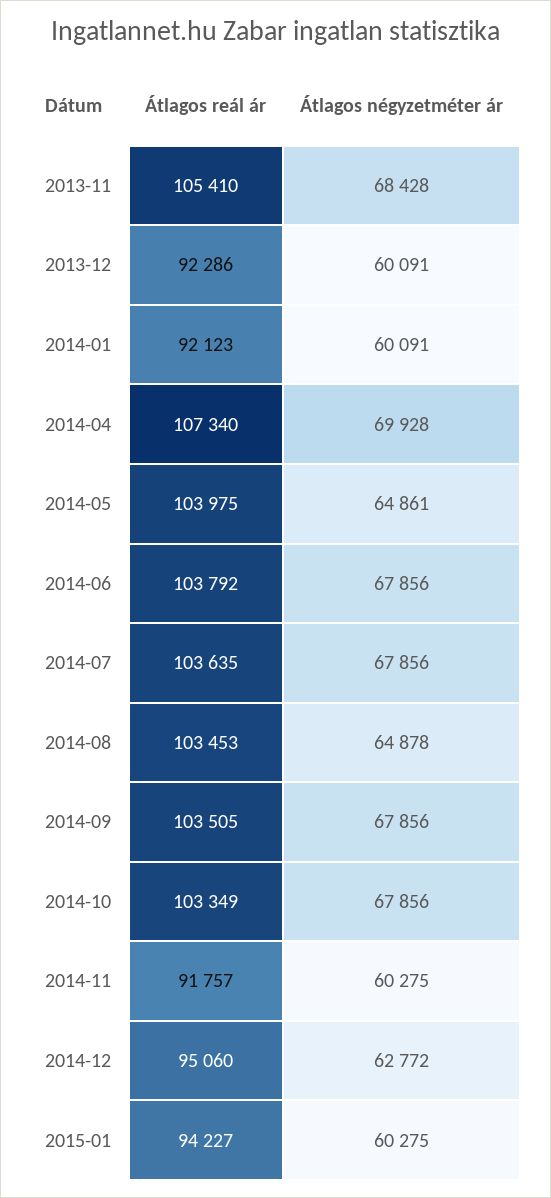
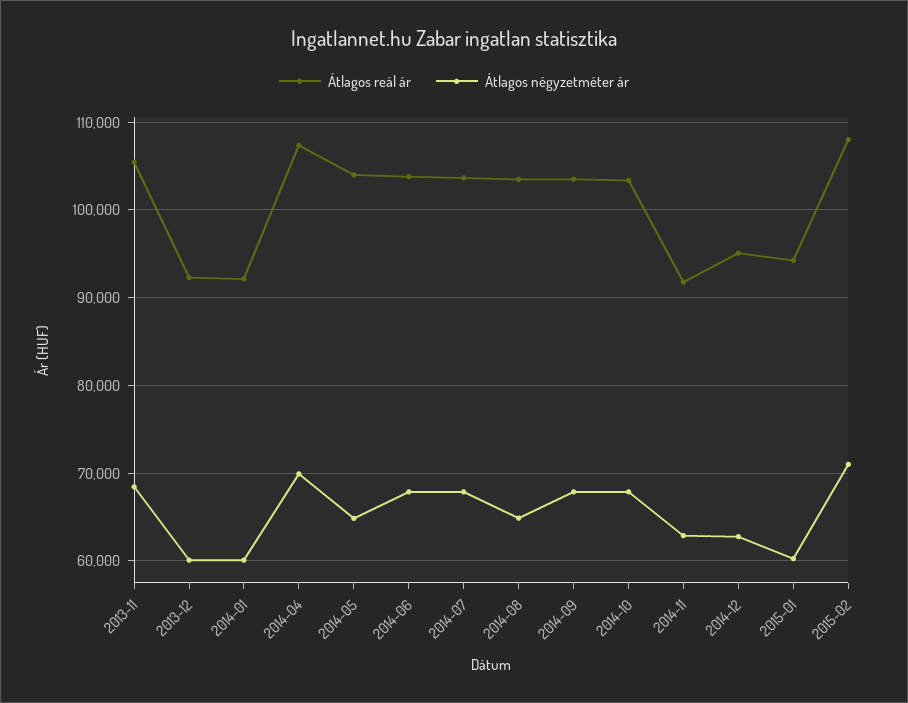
Átlagos négyzetméter ár, 2014-11: 60275 -> 63000
Átlagos reál ár, 2015-02: none -> 108000
Átlagos négyzetméter ár, 2015-02: none -> 71000

